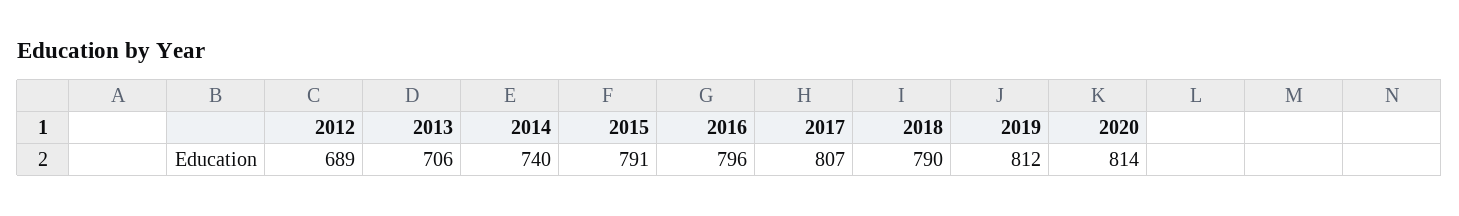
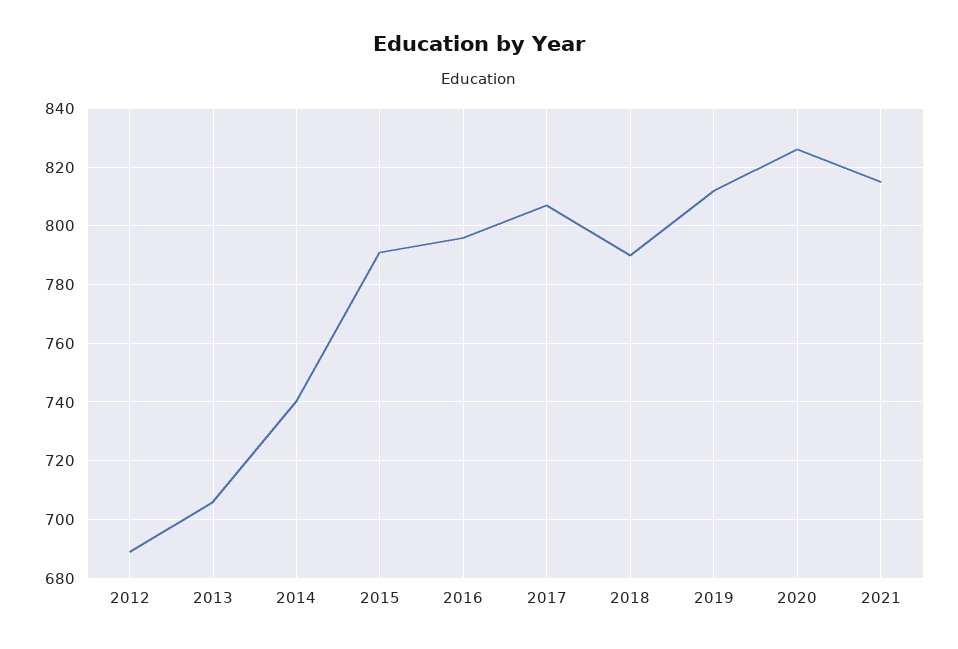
2020: 814 -> 825
2021: none -> 815

